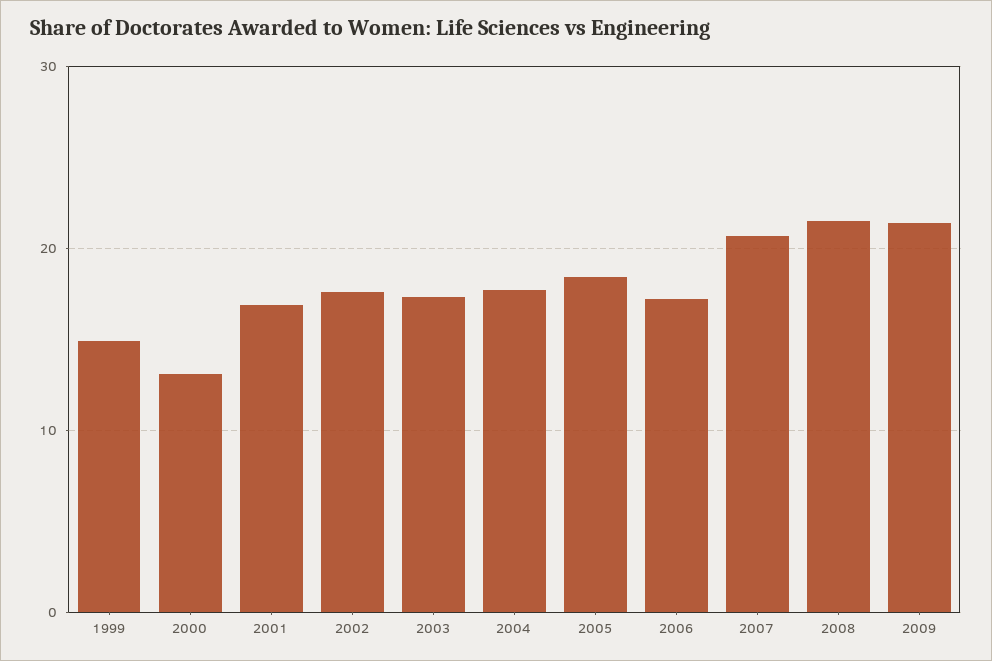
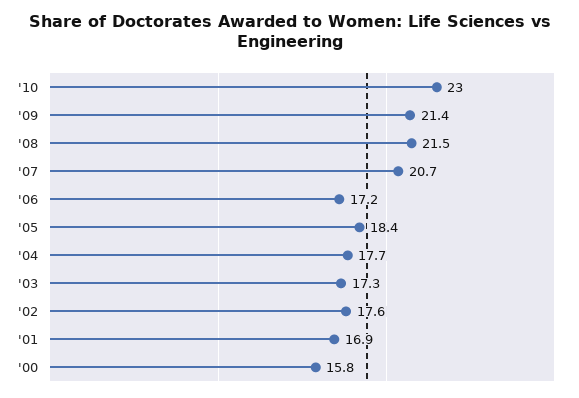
1999: 15 -> none
2000: 13 -> 15.8
'10: none -> 23

